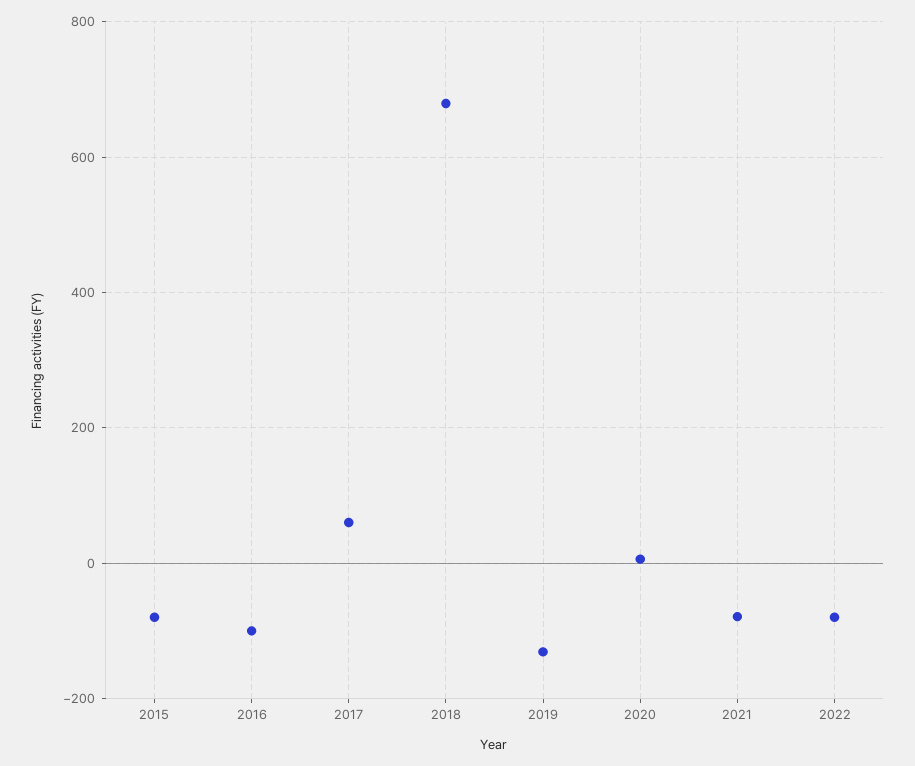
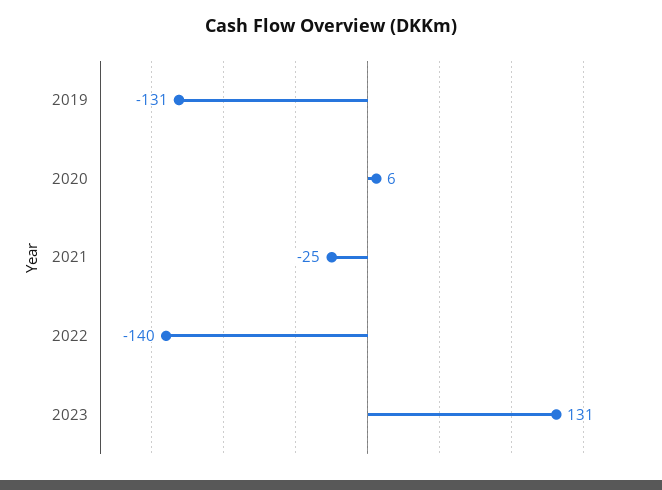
2015: -80 -> none
2016: -100 -> none
2017: 60 -> none
2018: 680 -> none
2021: -80 -> -25
2022: -80 -> -140
2023: none -> 131

